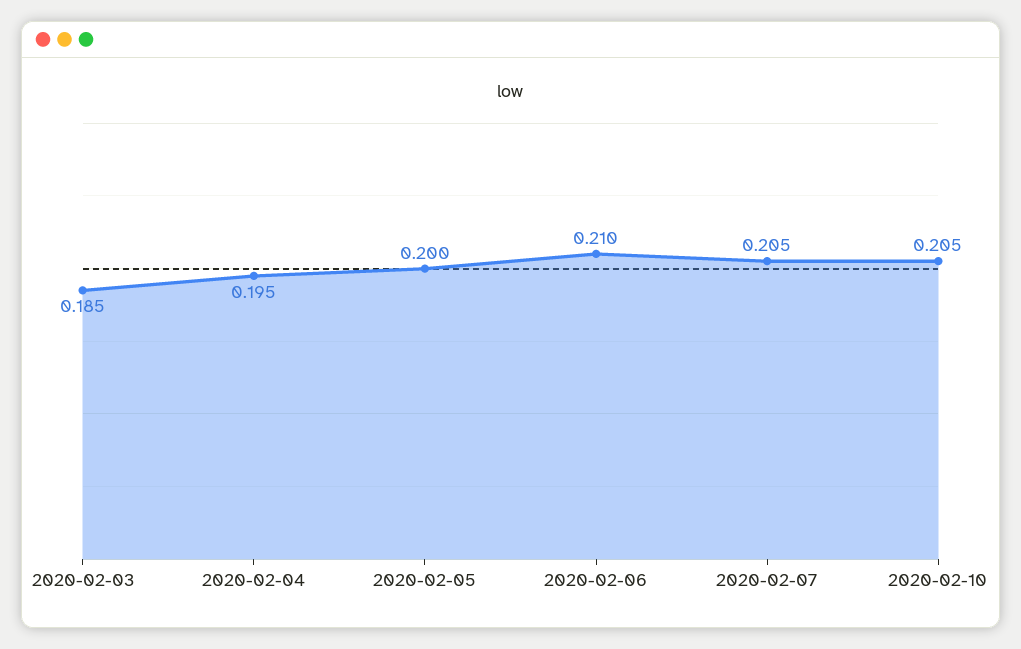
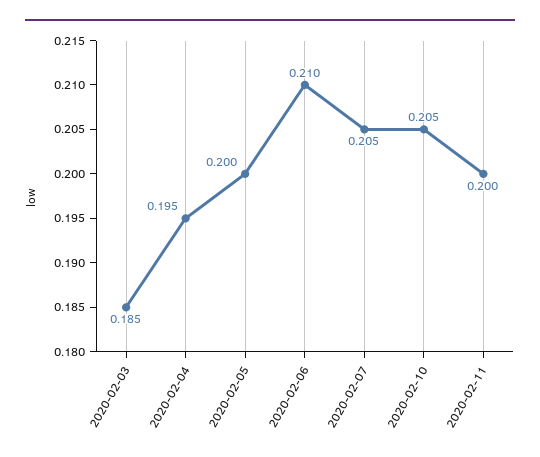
2020-02-11: none -> 0.2

